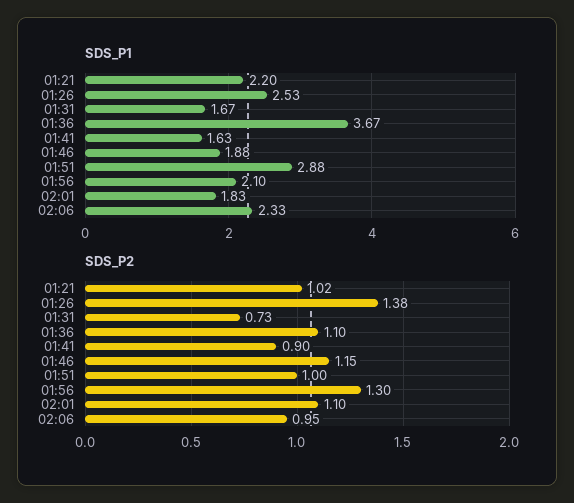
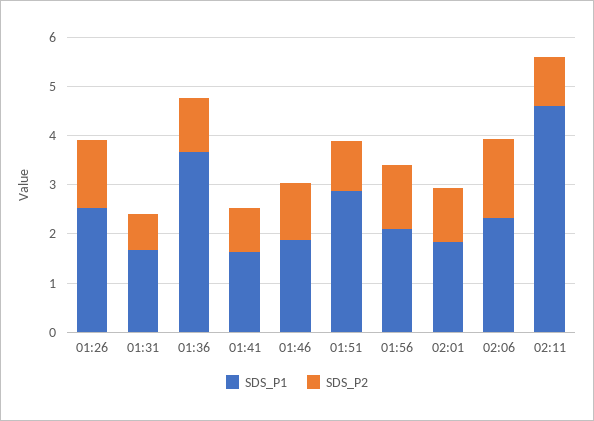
SDS_P1, 01:21: 2.2 -> none
SDS_P2, 01:21: 1.02 -> none
SDS_P2, 02:06: 0.95 -> 1.6
SDS_P1, 02:11: none -> 4.6
SDS_P2, 02:11: none -> 1

